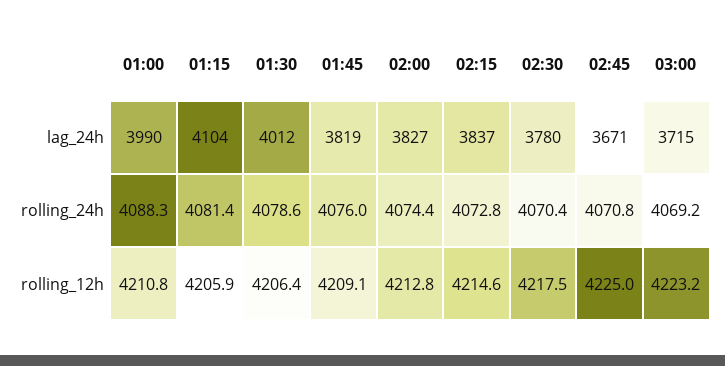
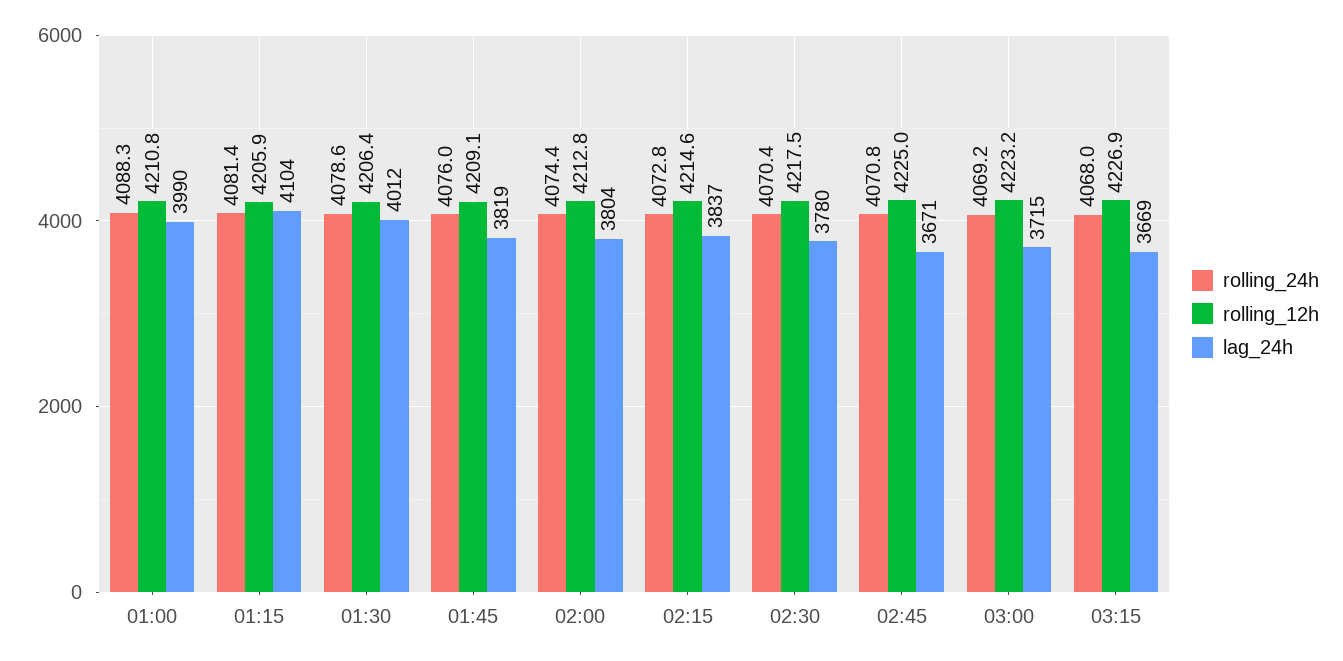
lag_24h, 02:00: 3827 -> 3804
rolling_24h, 03:15: none -> 4068
rolling_12h, 03:15: none -> 4226.9
lag_24h, 03:15: none -> 3669

